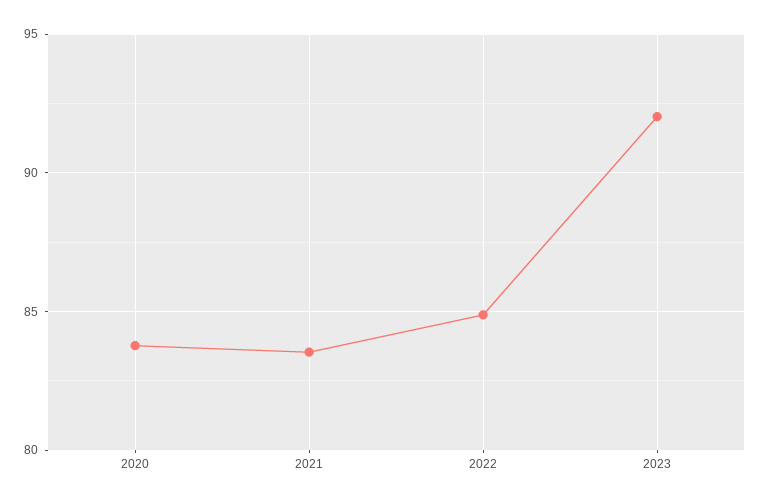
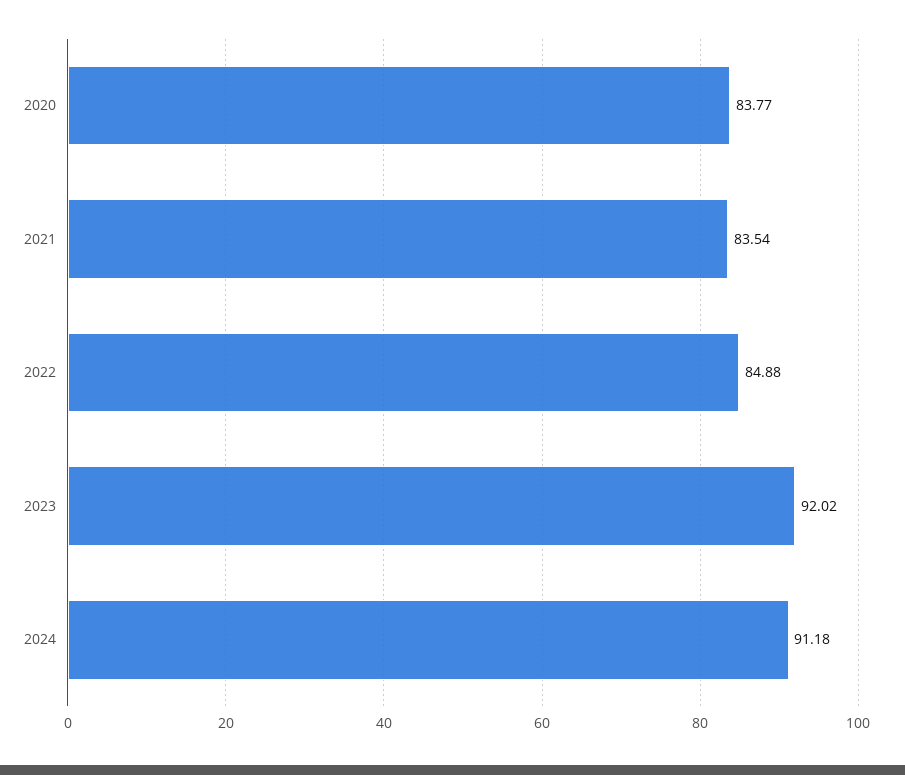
2024: none -> 91.18

